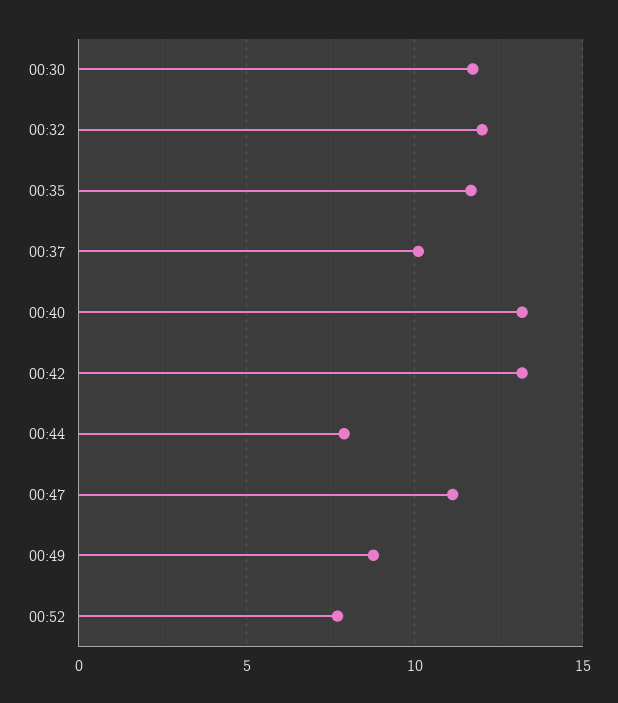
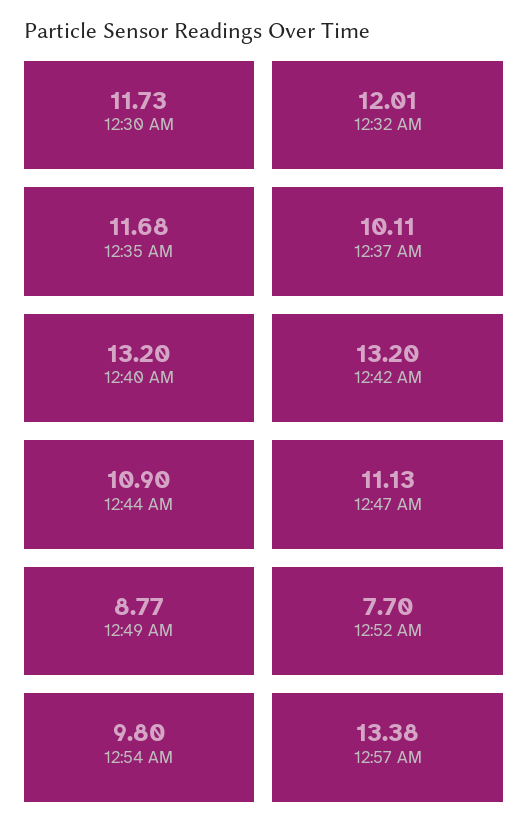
00:44: 8 -> 10.9
12:54 AM: none -> 9.8
12:57 AM: none -> 13.38

